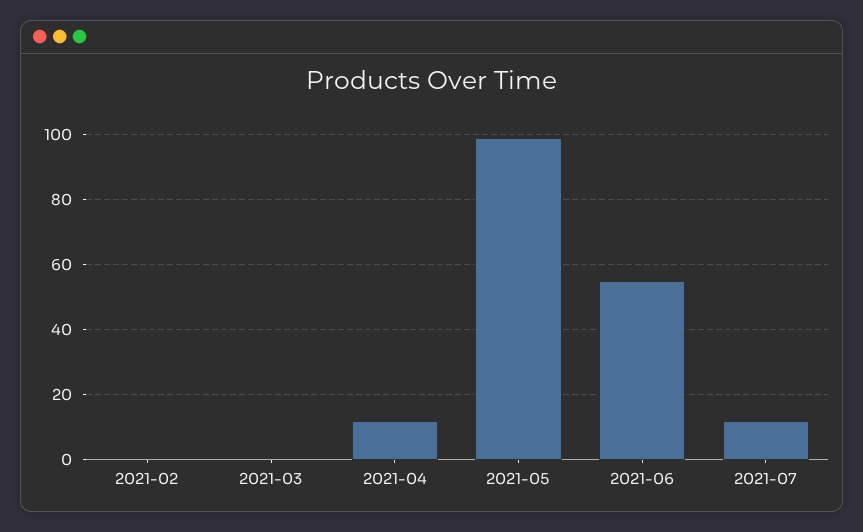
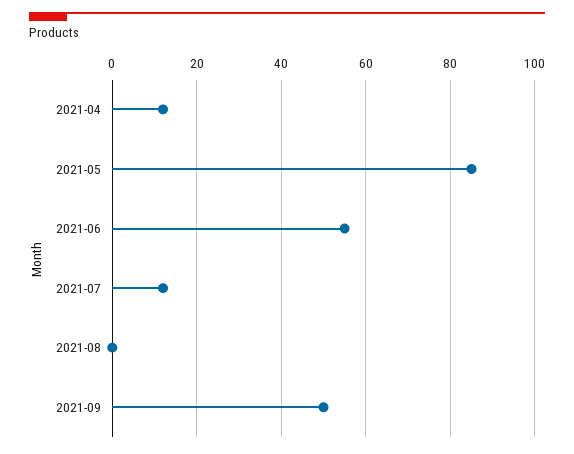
2021-02: 0 -> none
2021-03: 0 -> none
2021-05: 100 -> 85
2021-08: none -> 0
2021-09: none -> 50

